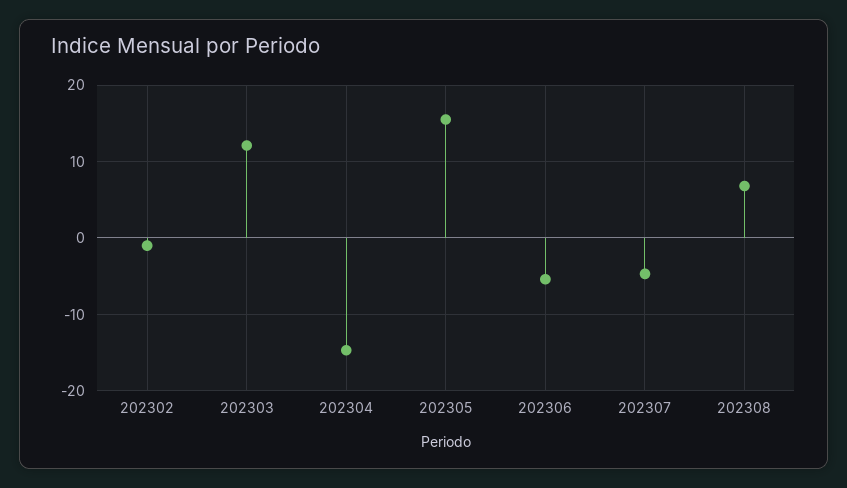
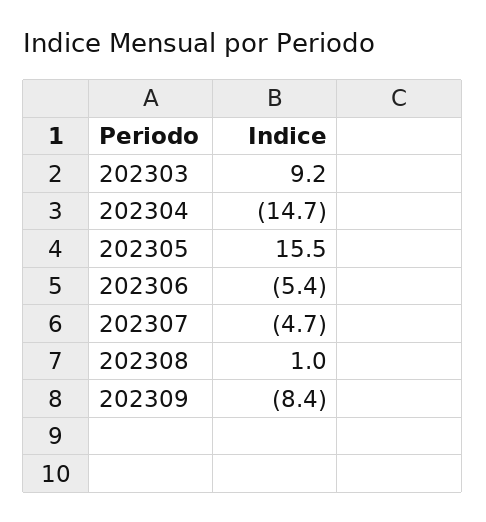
202302: -1 -> none
202303: 12 -> 9.2
202308: 7 -> 1
202309: none -> -8.4

